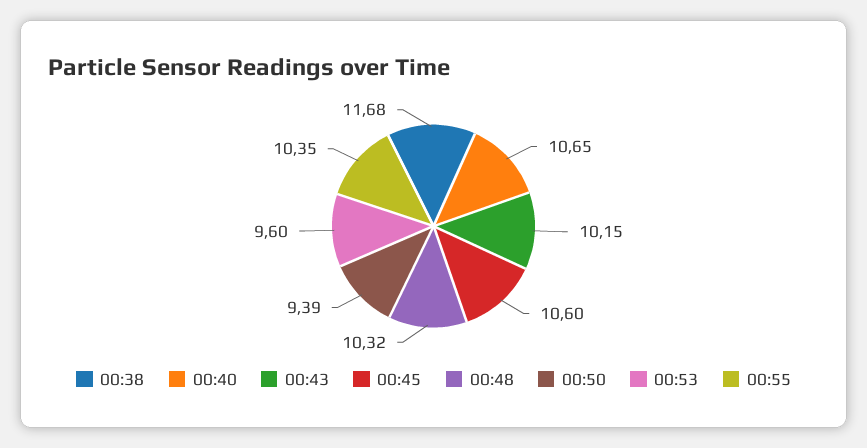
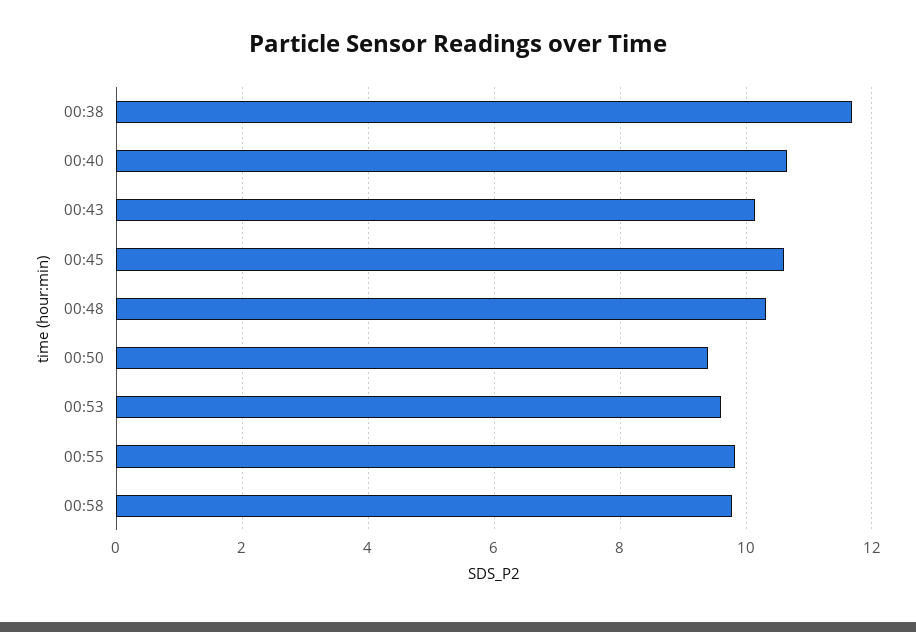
00:55: 10.35 -> 9.8
00:58: none -> 9.8

